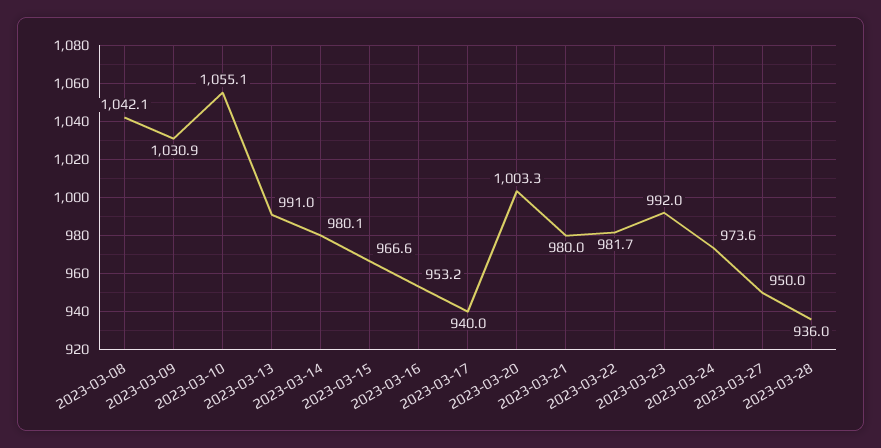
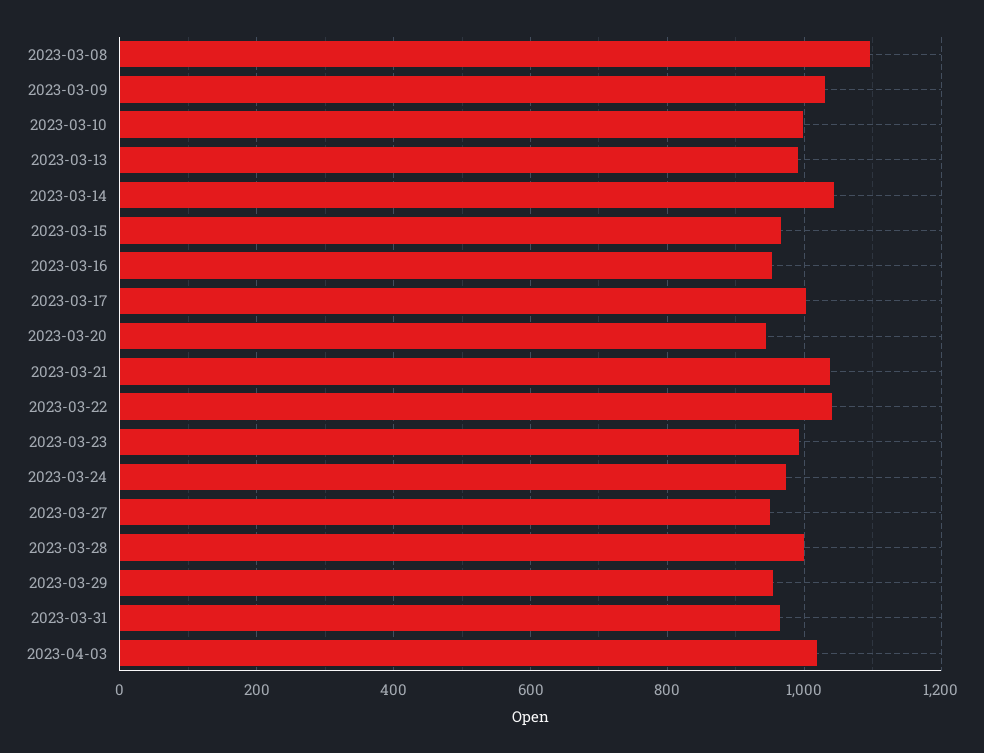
2023-03-08: 1042.1 -> 1100
2023-03-10: 1055.1 -> 1000
2023-03-14: 980.1 -> 1040
2023-03-17: 940 -> 1000
2023-03-20: 1003.3 -> 940
2023-03-21: 980 -> 1040
2023-03-22: 981.7 -> 1040
2023-03-28: 936 -> 1000
2023-03-29: none -> 960
2023-03-31: none -> 960
2023-04-03: none -> 1020

